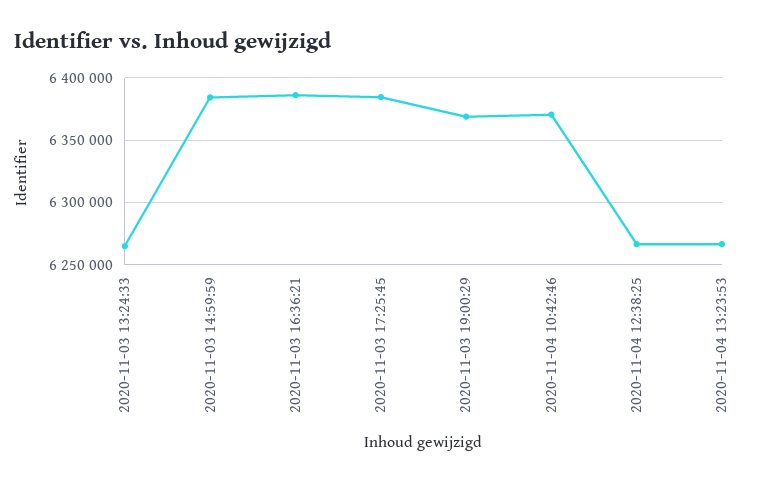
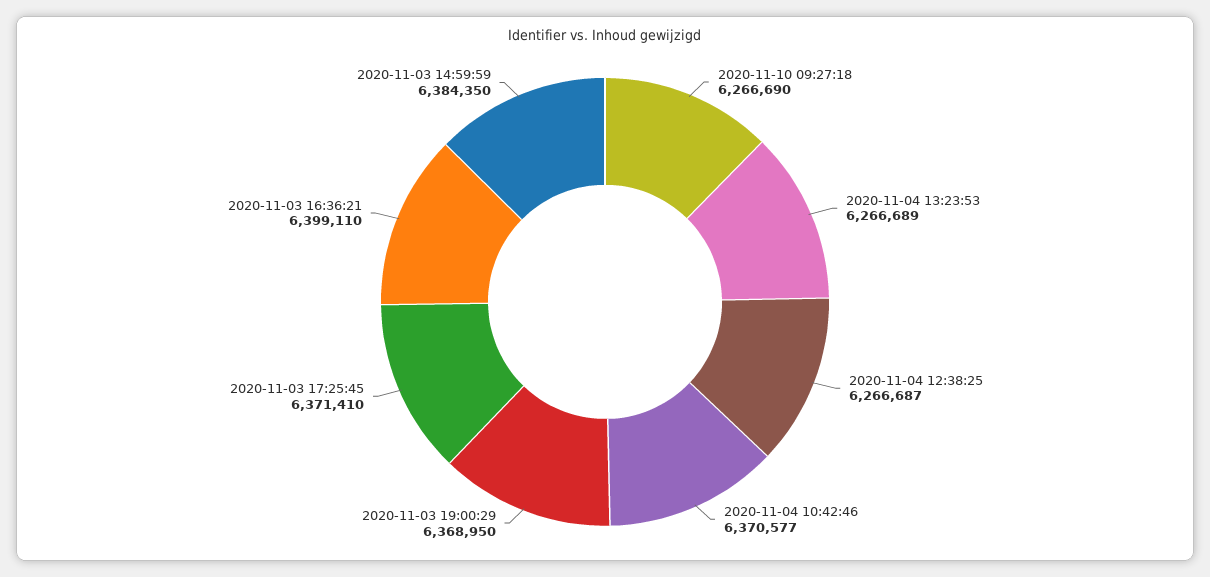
2020-11-03 13:24:33: 6265000 -> none
2020-11-03 16:36:21: 6385000 -> 6399110
2020-11-03 17:25:45: 6385000 -> 6371410
2020-11-10 09:27:18: none -> 6266690

